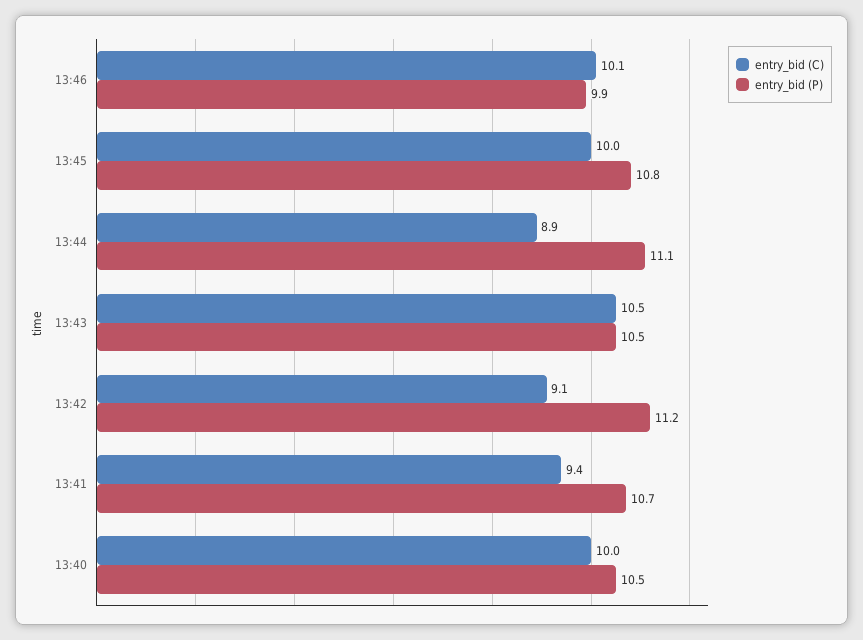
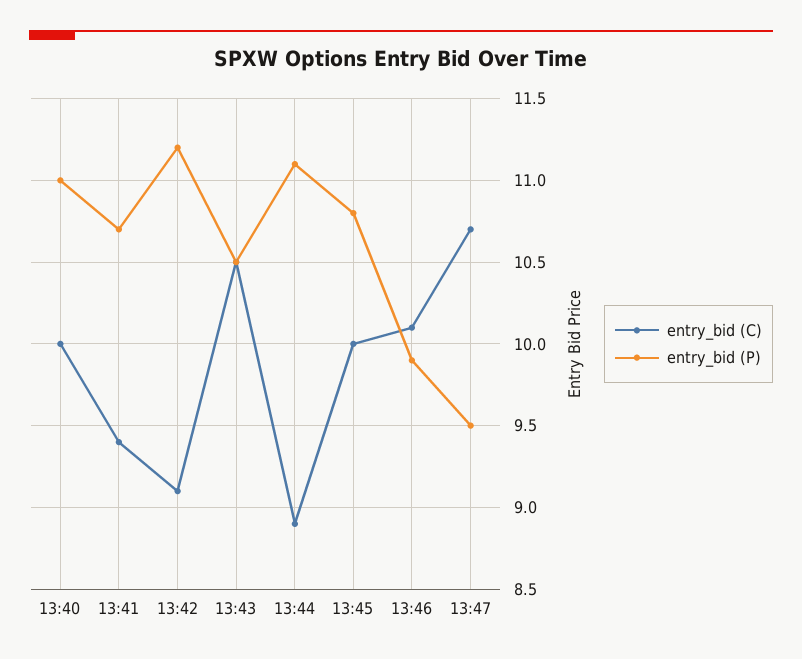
entry_bid (P), 13:40: 10.5 -> 11
entry_bid (C), 13:47: none -> 10.7
entry_bid (P), 13:47: none -> 9.5

